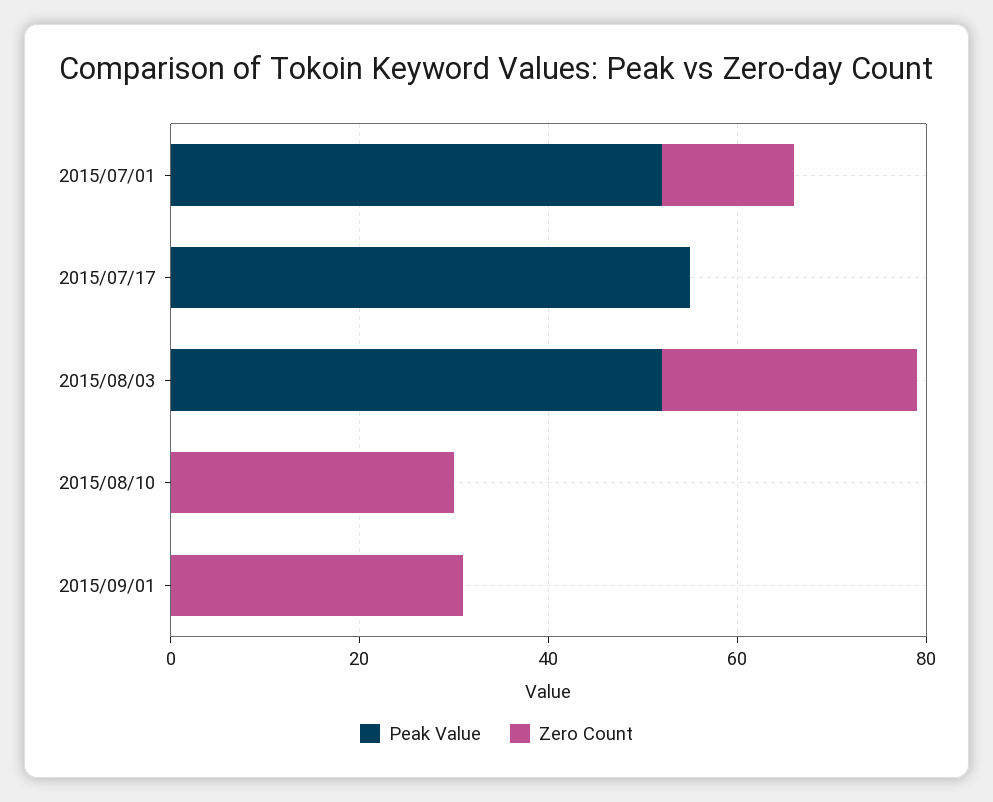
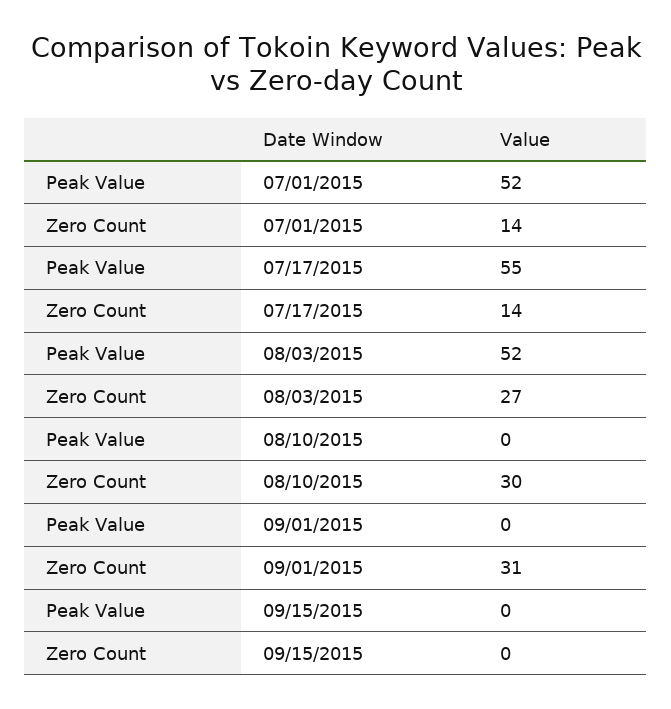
Zero Count, 2015/07/17: 0 -> 14
Peak Value, 09/15/2015: none -> 0
Zero Count, 09/15/2015: none -> 0

